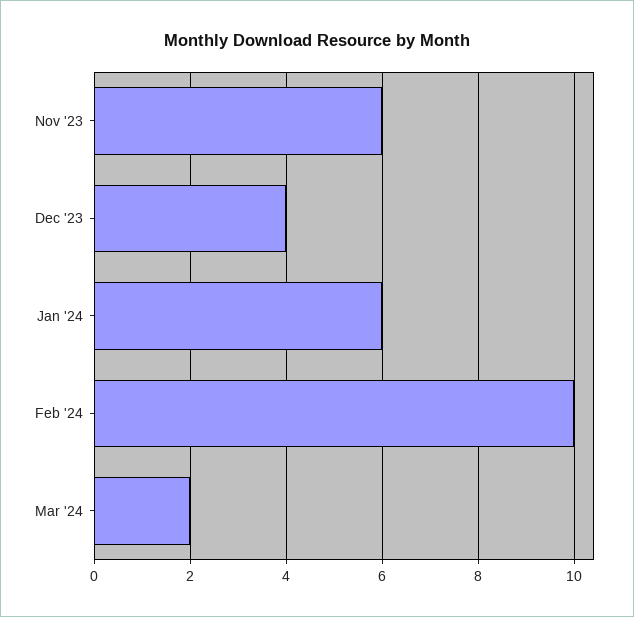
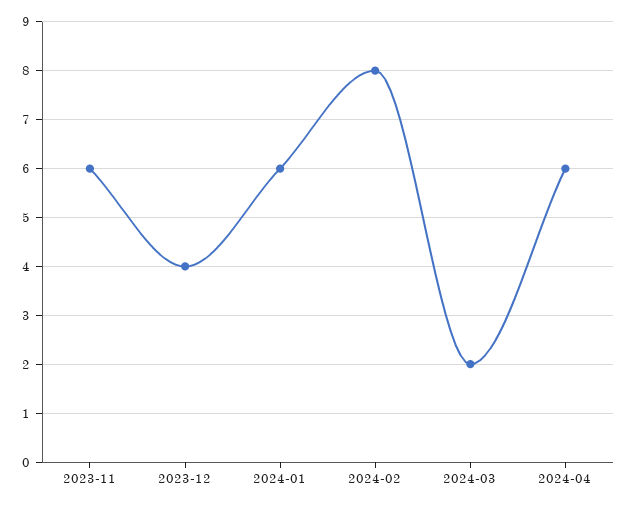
Feb '24: 10 -> 8
2024-04: none -> 6

